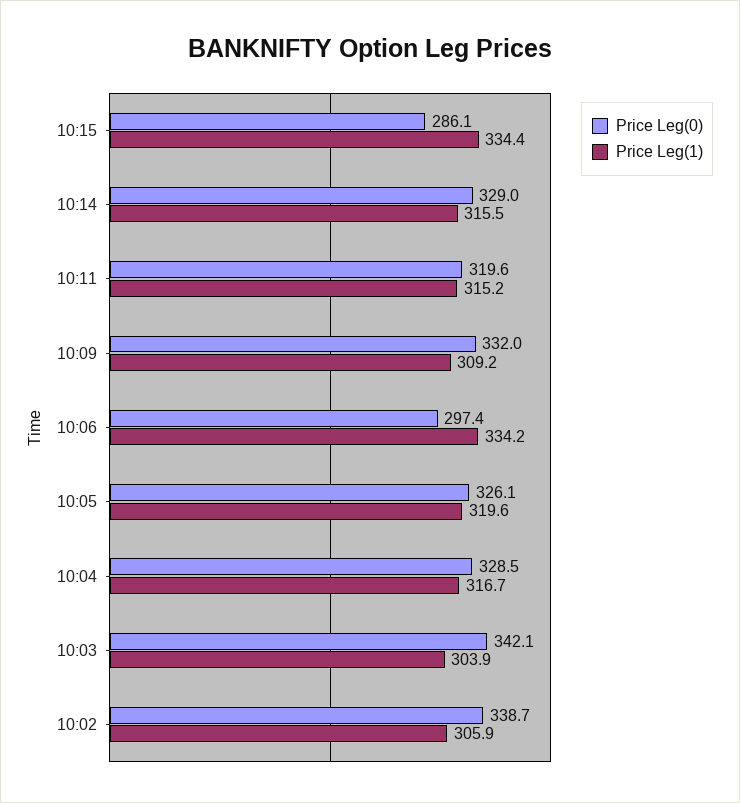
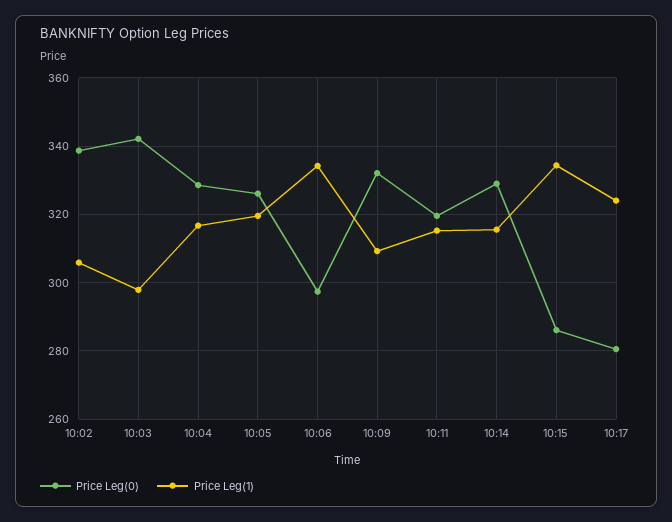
Price Leg(1), 10:03: 303.9 -> 298
Price Leg(0), 10:17: none -> 280
Price Leg(1), 10:17: none -> 324

